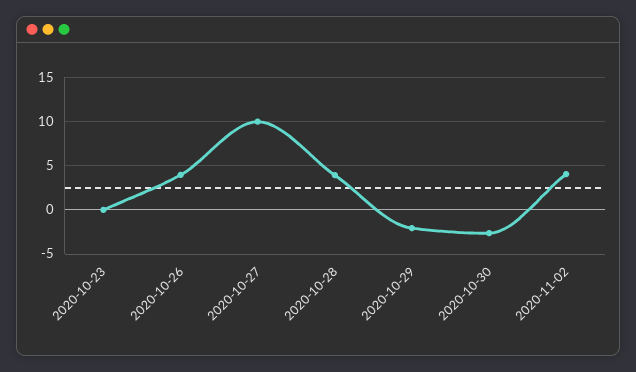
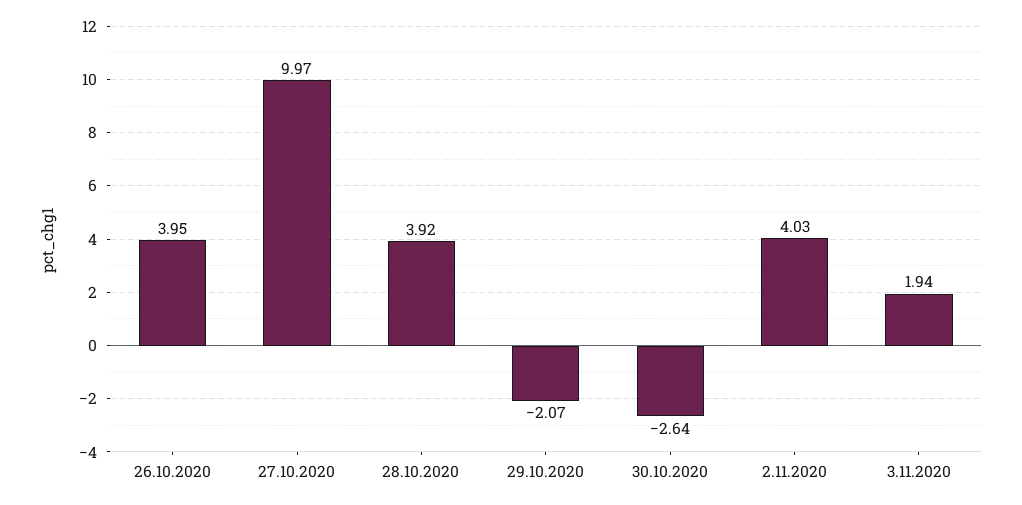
2020-10-23: 0 -> none
3.11.2020: none -> 1.94

